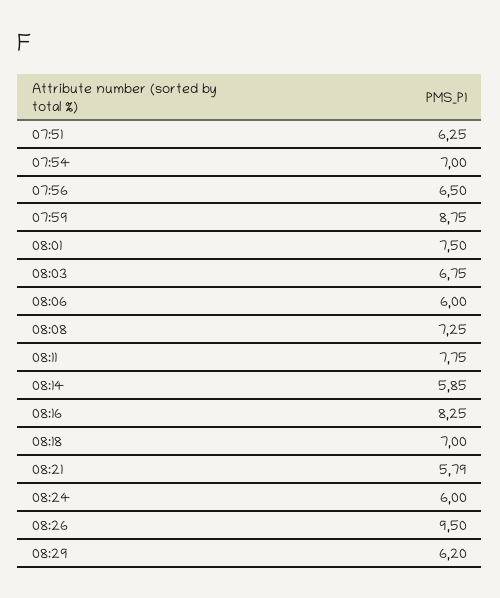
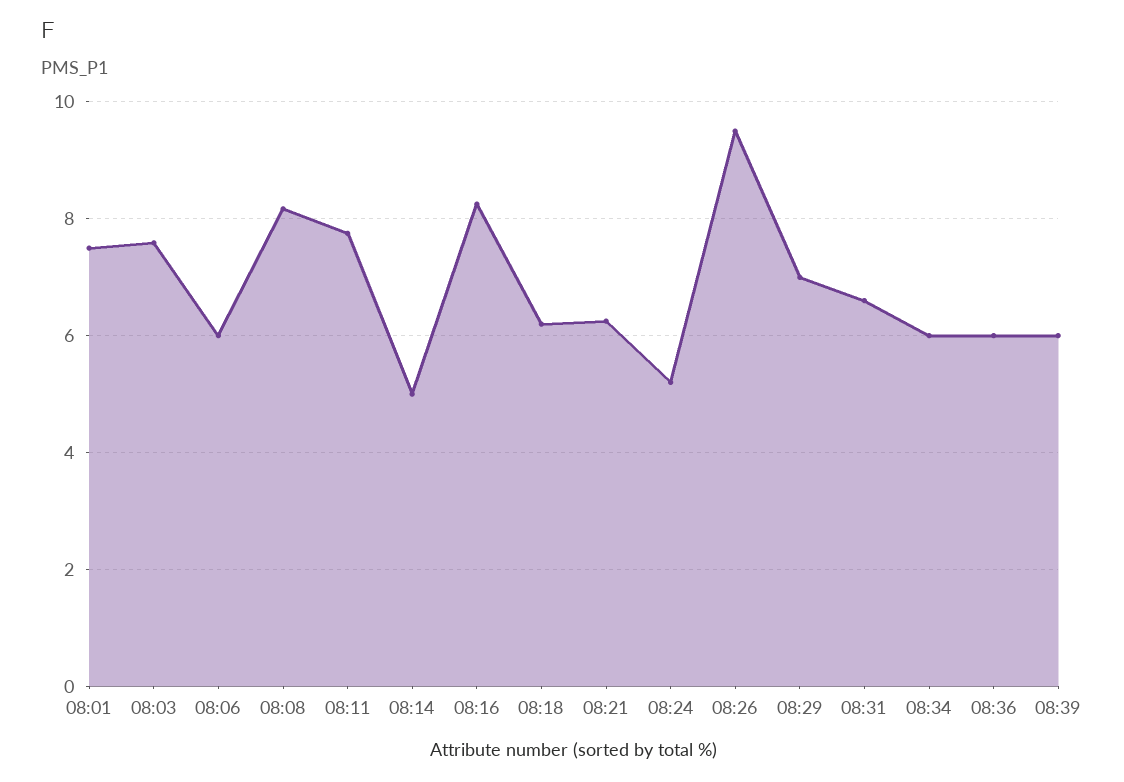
07:51: 6.25 -> none
07:54: 7 -> none
07:56: 6.5 -> none
07:59: 8.75 -> none
08:03: 6.75 -> 7.6
08:08: 7.25 -> 8.2
08:14: 5.85 -> 5
08:18: 7 -> 6.2
08:21: 5.79 -> 6.2
08:24: 6 -> 5.2
08:29: 6.2 -> 7
08:31: none -> 6.6
08:34: none -> 6
08:36: none -> 6
08:39: none -> 6

